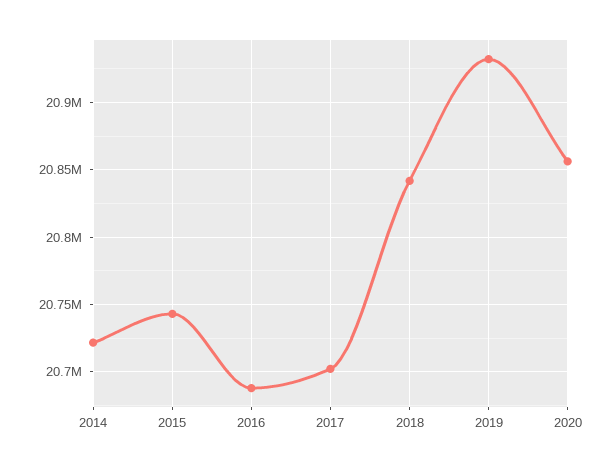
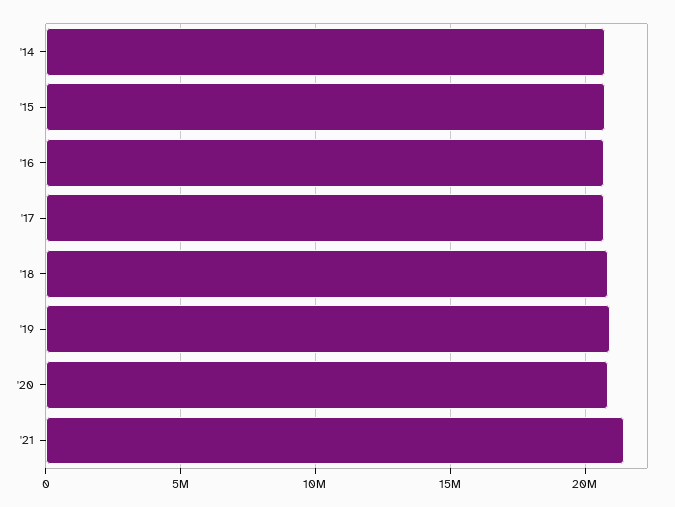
'21: none -> 21500000

